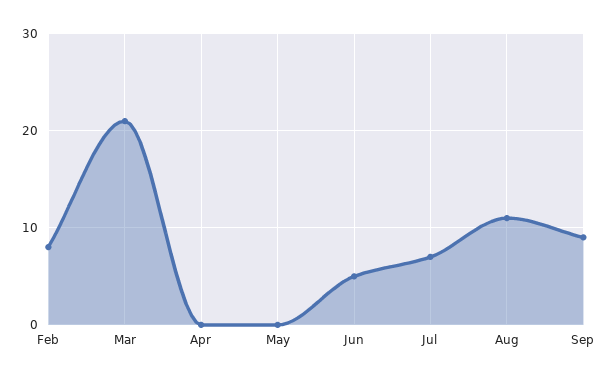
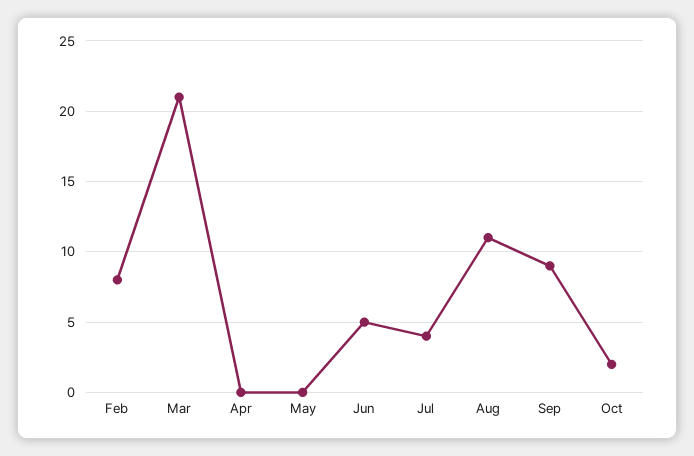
Jul: 7 -> 4
Oct: none -> 2

